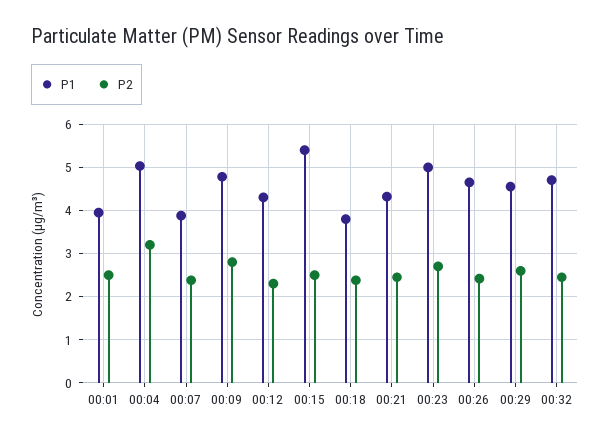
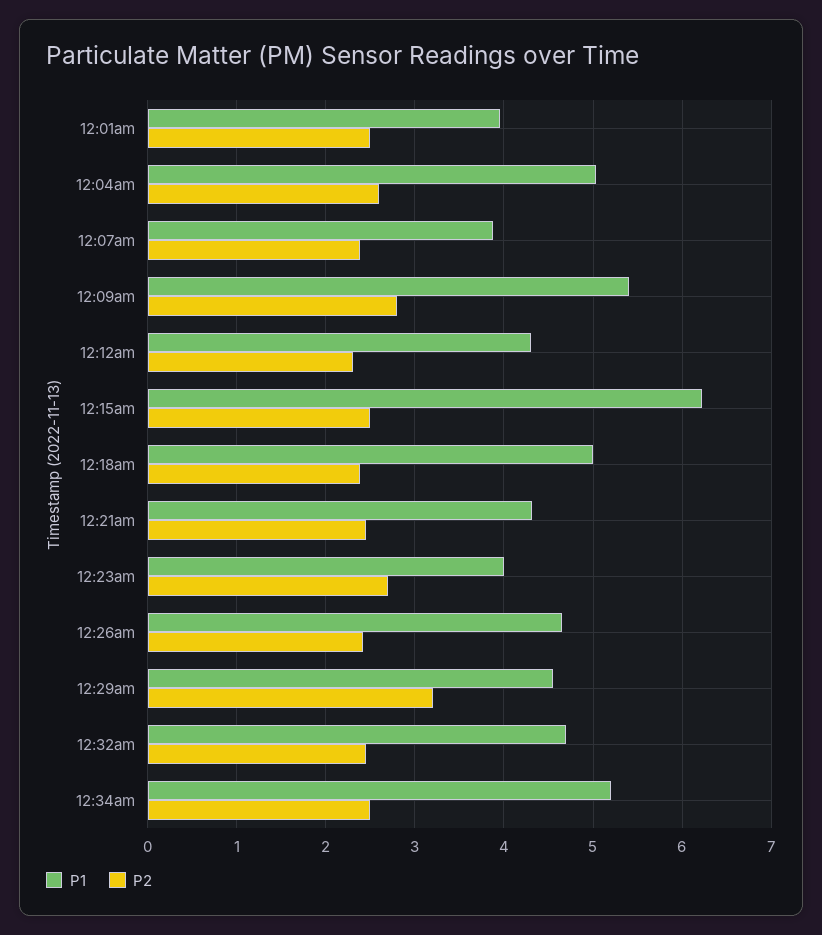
P2, 00:04: 3.2 -> 2.6
P1, 00:09: 4.8 -> 5.4
P1, 00:15: 5.4 -> 6.2
P1, 00:18: 3.8 -> 5
P1, 00:23: 5 -> 4
P2, 00:29: 2.6 -> 3.2
P1, 12:34am: none -> 5.2
P2, 12:34am: none -> 2.5

